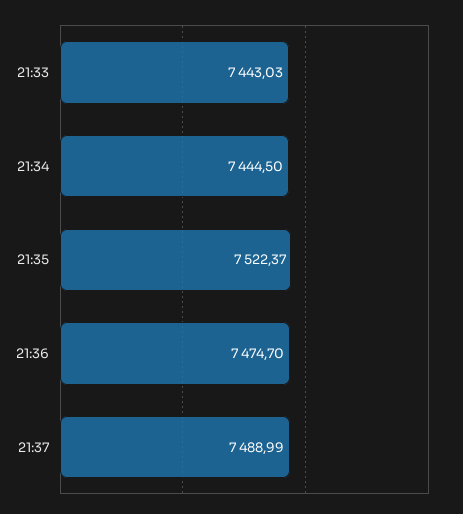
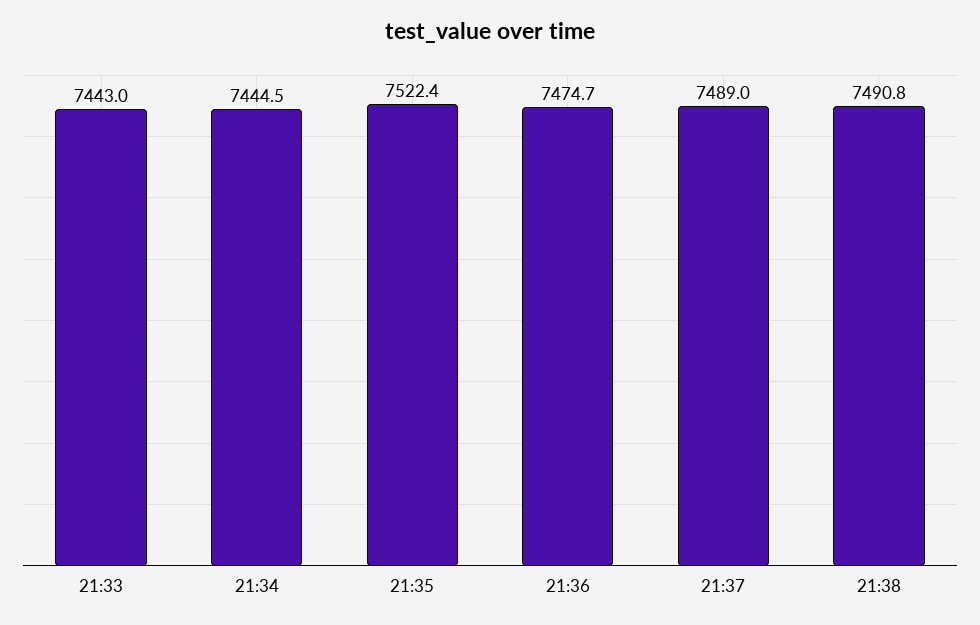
21:38: none -> 7490.8

